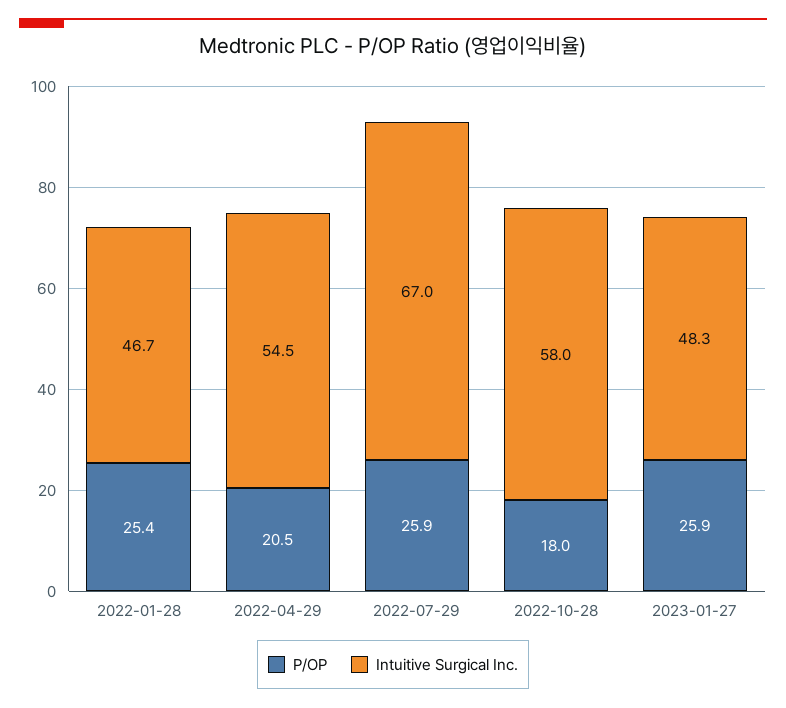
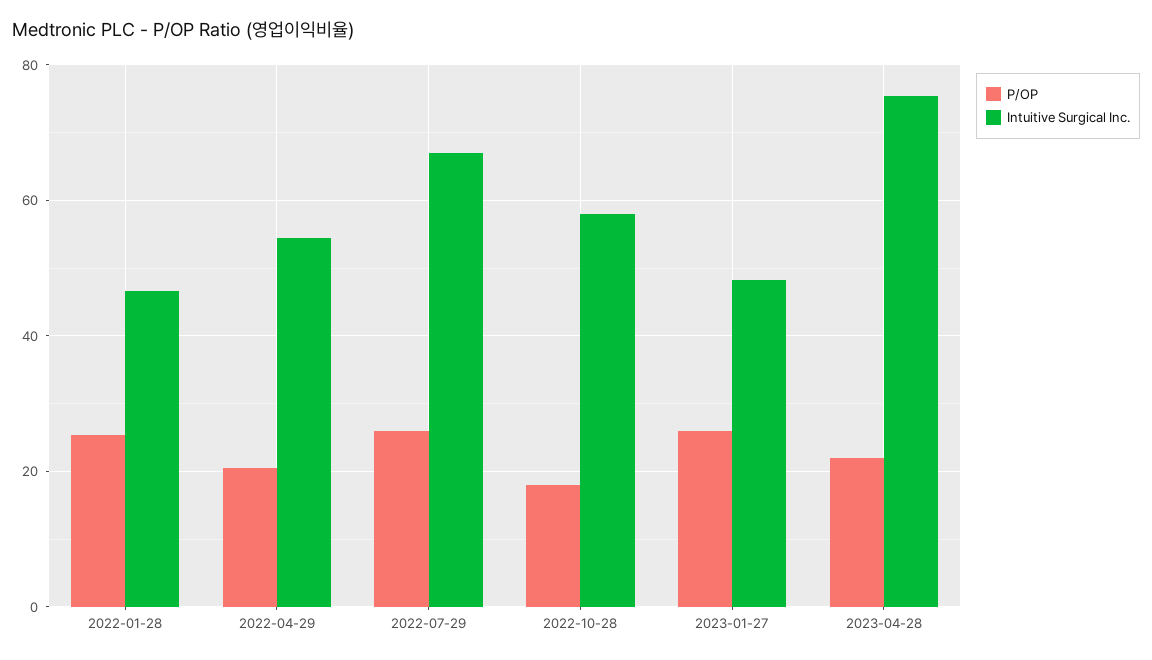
P/OP, 2023-04-28: none -> 22
Intuitive Surgical Inc., 2023-04-28: none -> 76

